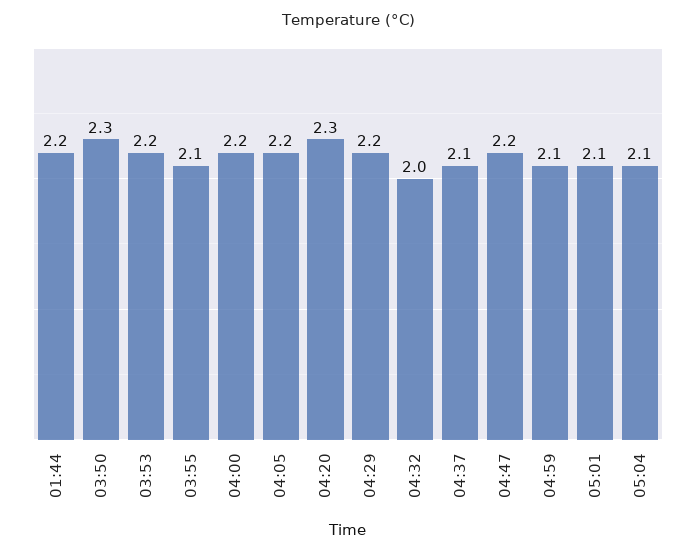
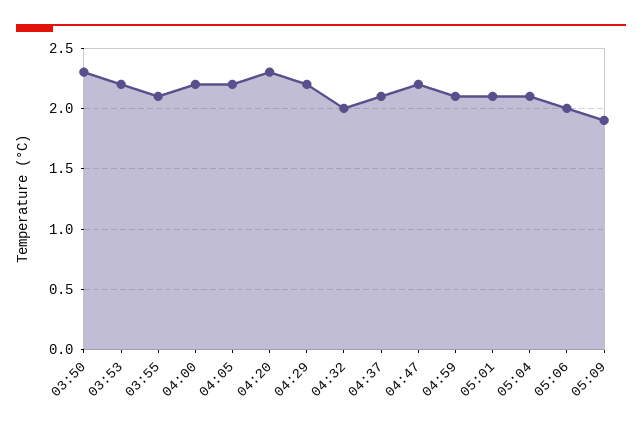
01:44: 2.2 -> none
05:06: none -> 2
05:09: none -> 1.9

